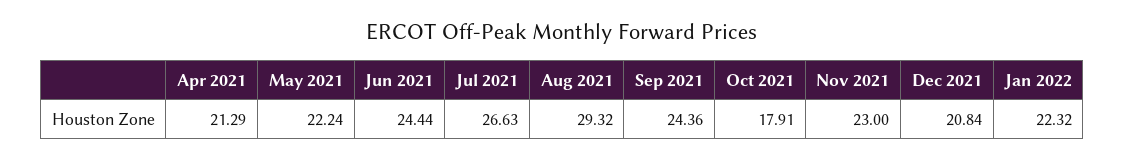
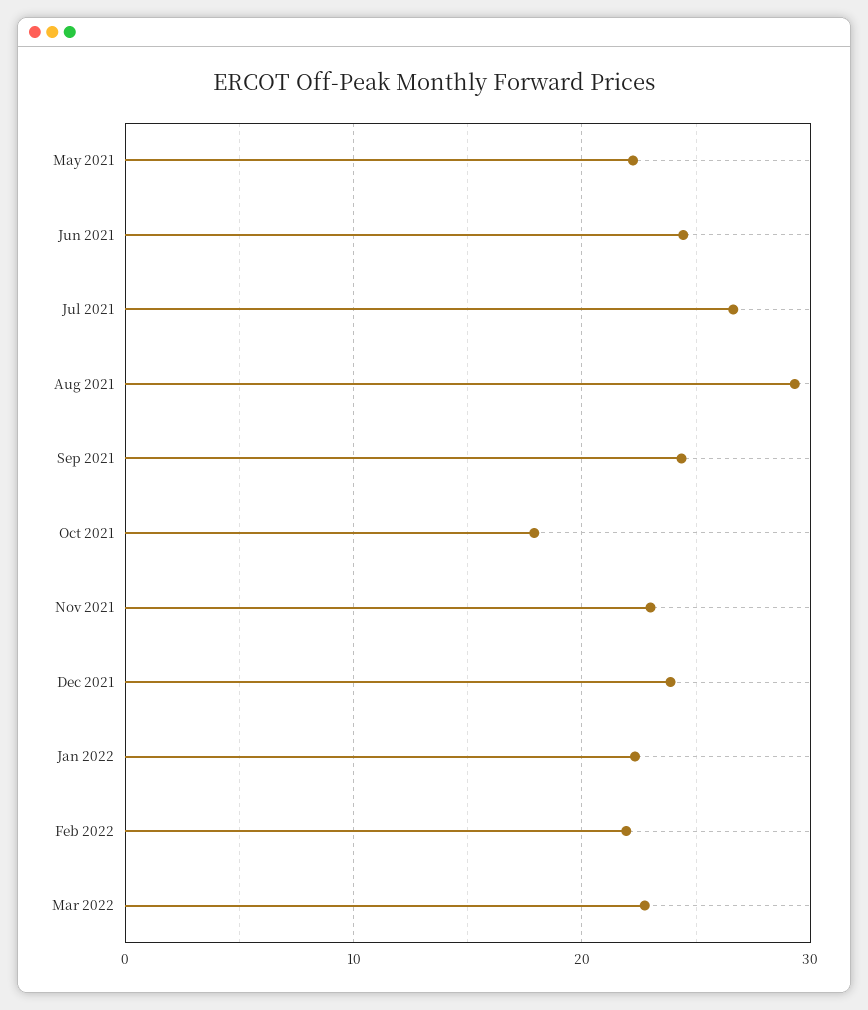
Apr 2021: 21.29 -> none
Dec 2021: 20.84 -> 24
Feb 2022: none -> 22
Mar 2022: none -> 23

